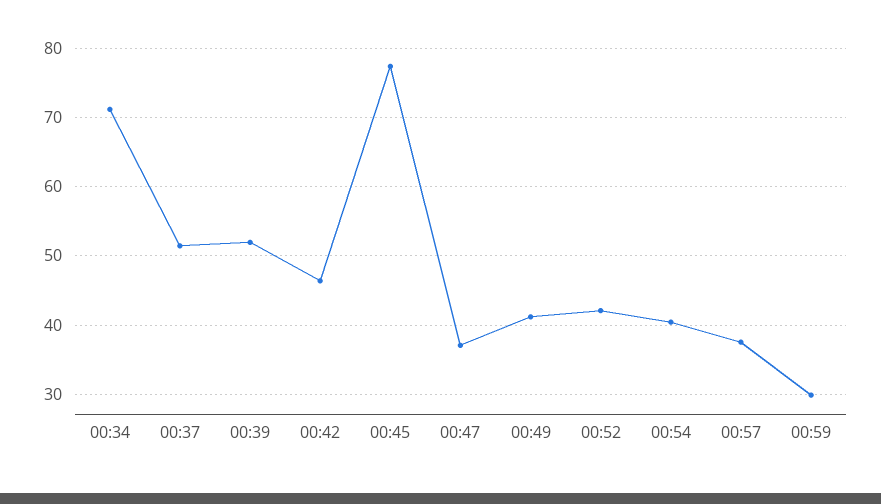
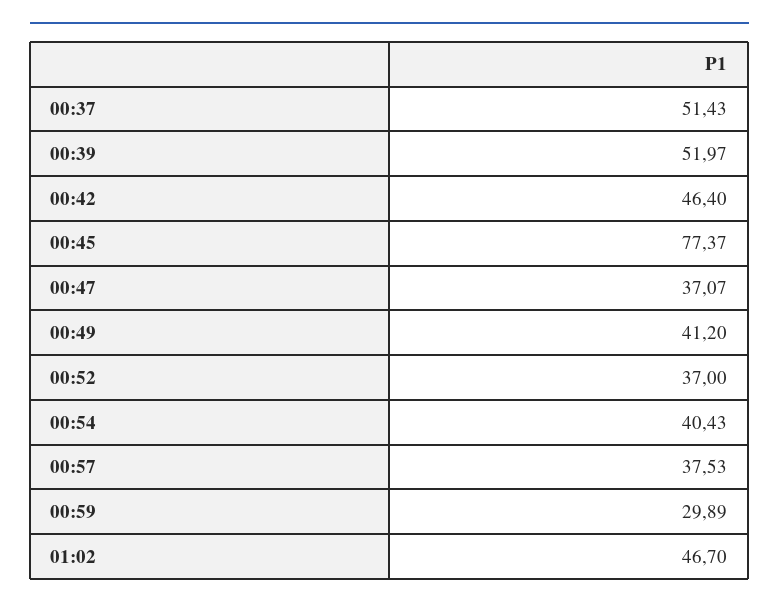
00:34: 71 -> none
00:52: 42 -> 37
01:02: none -> 46.7

